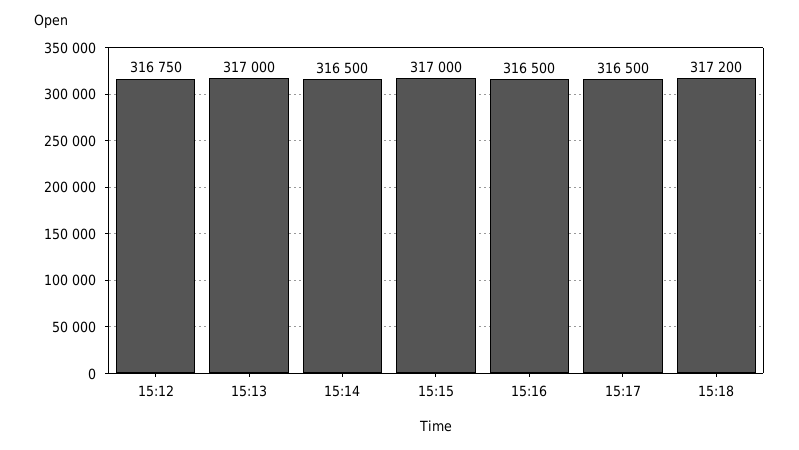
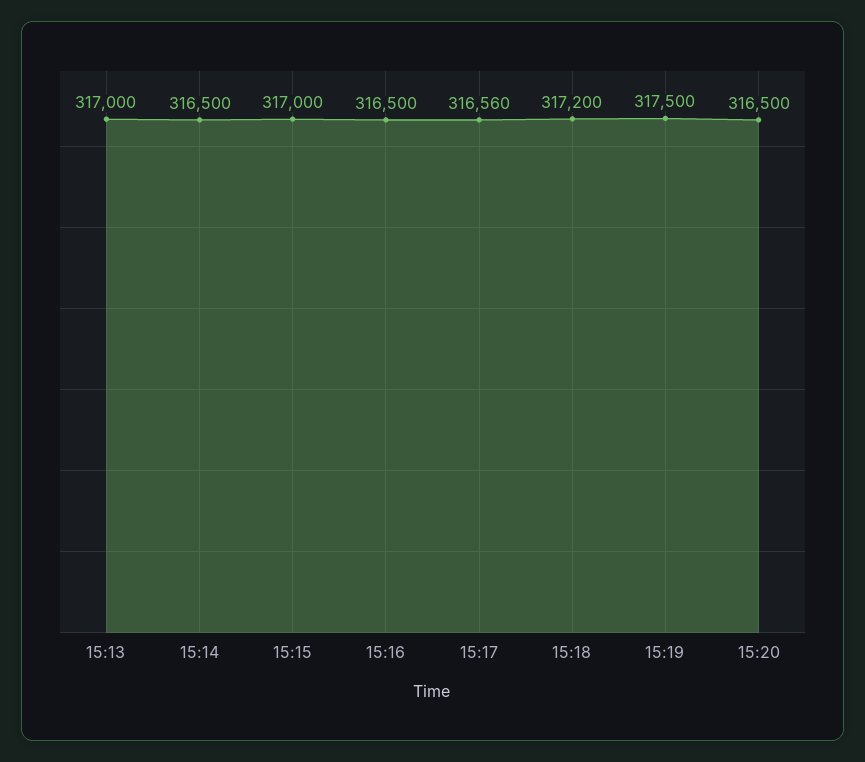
15:12: 316750 -> none
15:17: 316500 -> 316560
15:19: none -> 317500
15:20: none -> 316500

